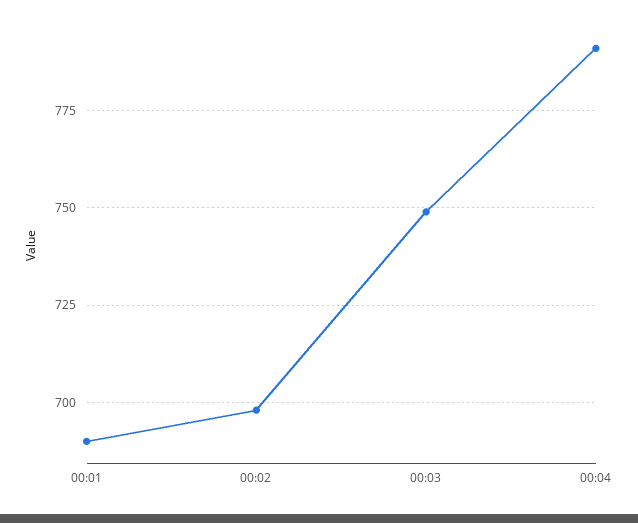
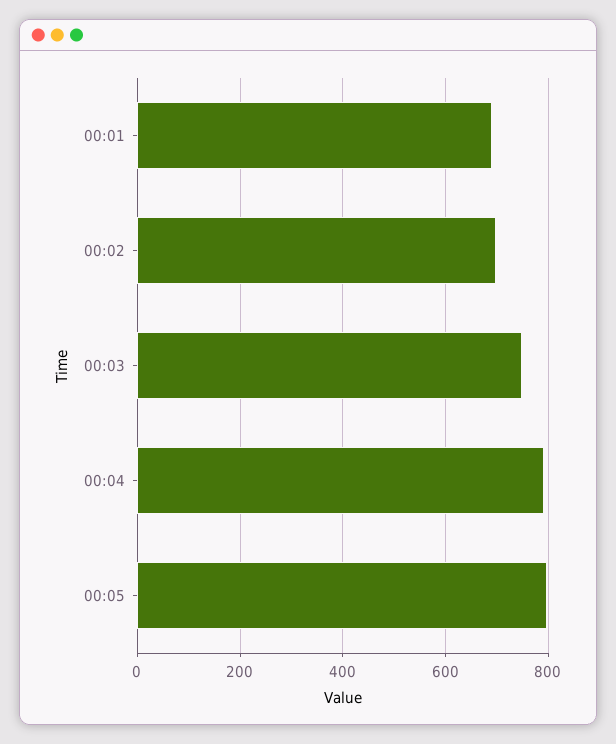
00:05: none -> 800

